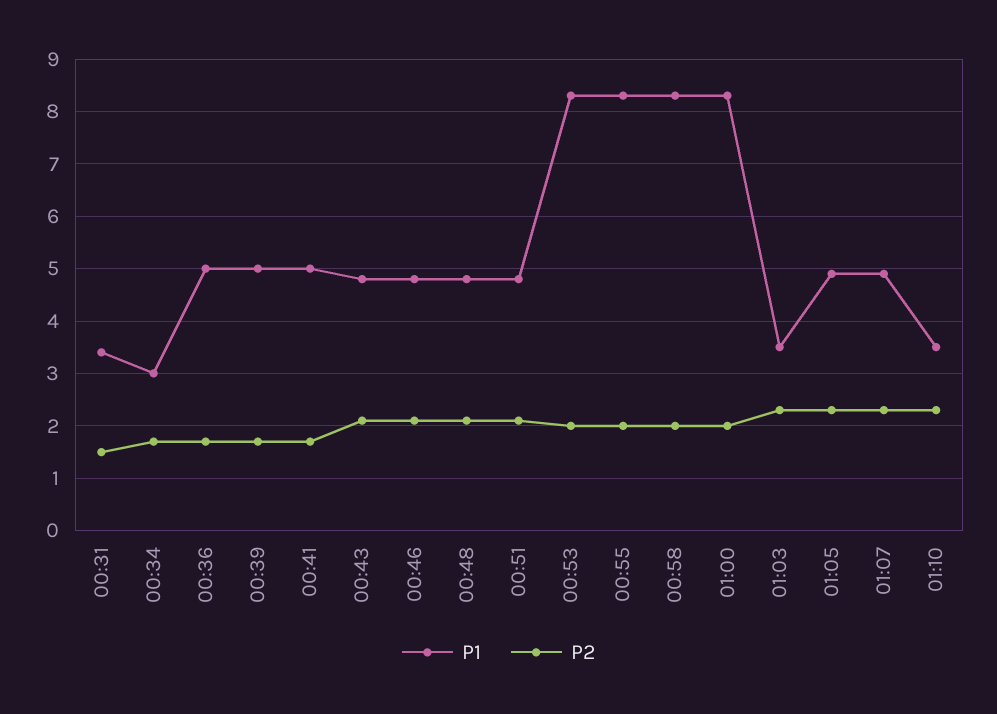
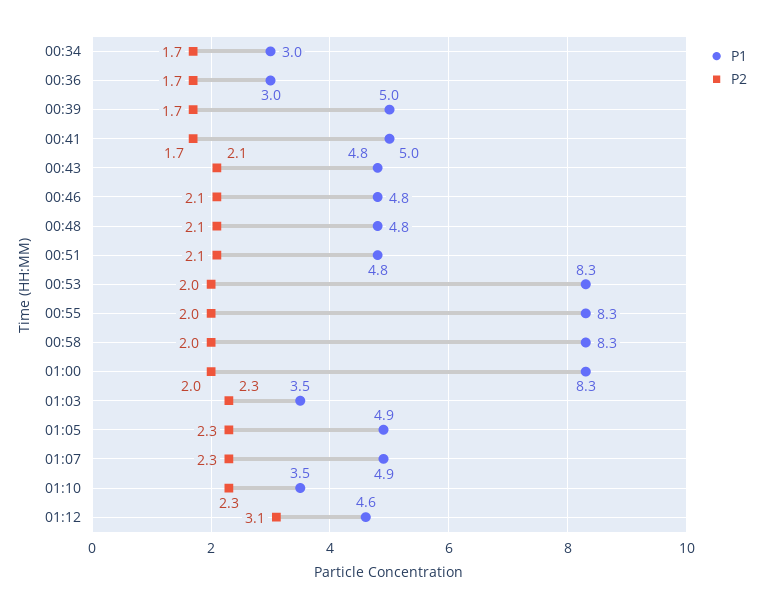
P1, 00:31: 3.5 -> none
P2, 00:31: 1.5 -> none
P1, 00:36: 5 -> 3
P1, 01:12: none -> 4.6
P2, 01:12: none -> 3.1

